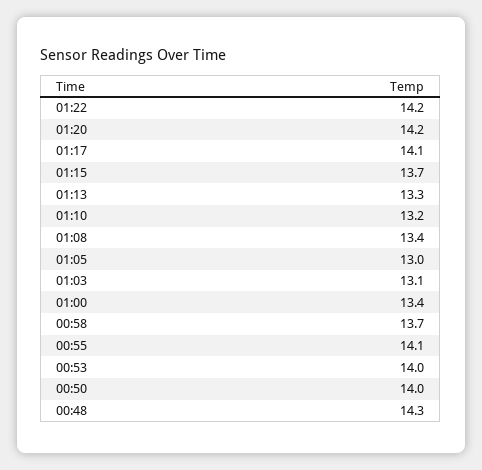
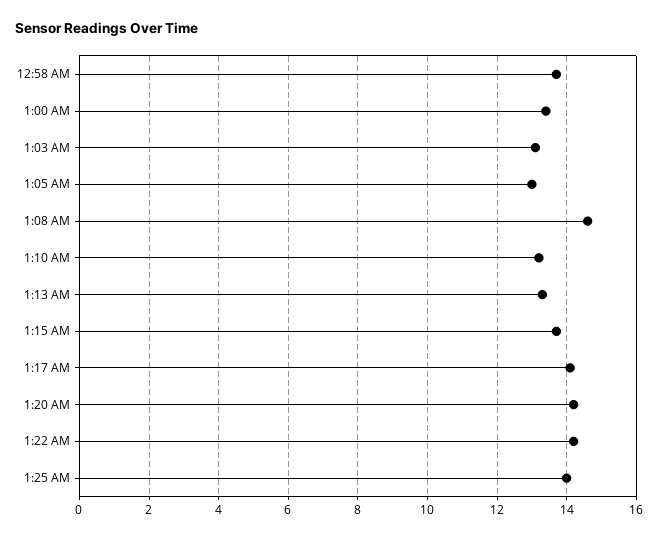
01:08: 13.4 -> 14.5
00:55: 14.1 -> none
00:53: 14 -> none
00:50: 14 -> none
00:48: 14.3 -> none
1:25 AM: none -> 14

